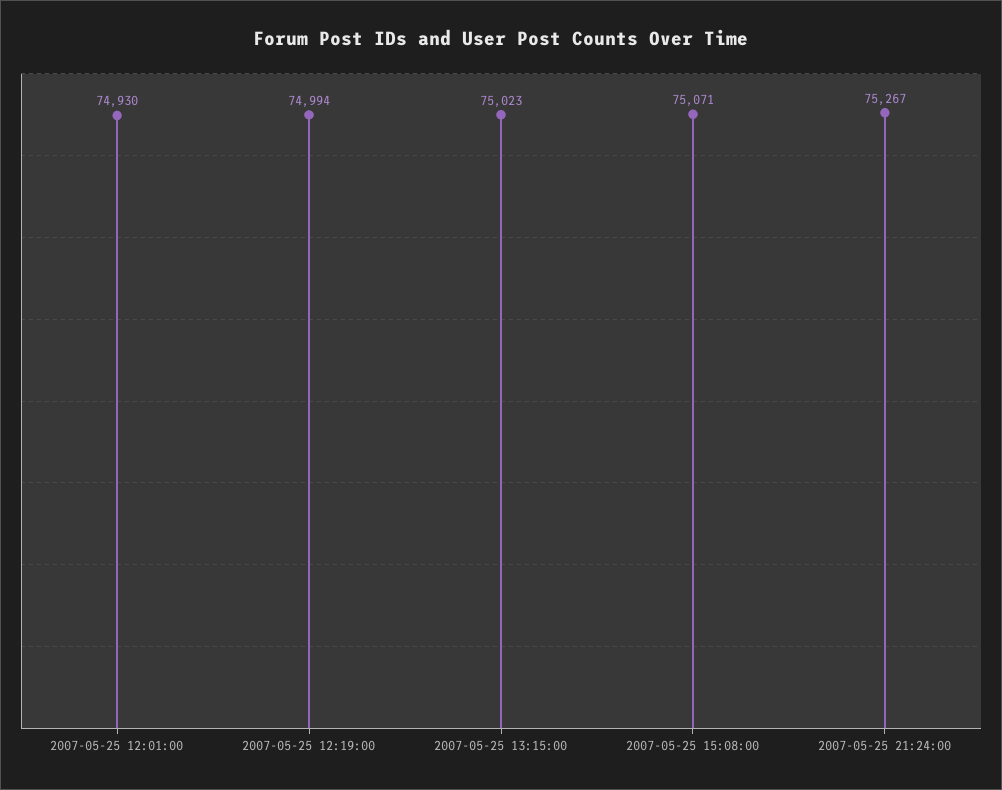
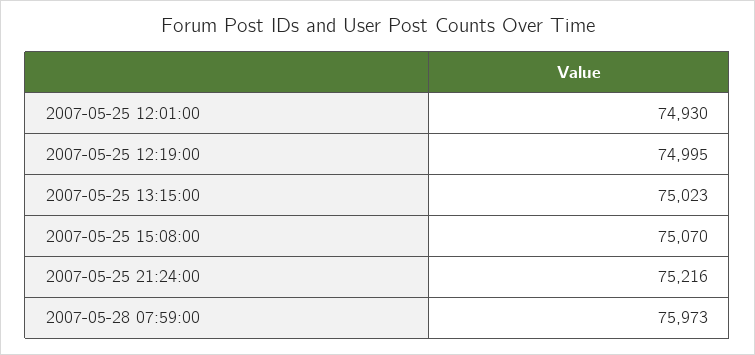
2007-05-25 12:19:00: 74994 -> 74995
2007-05-25 15:08:00: 75071 -> 75070
2007-05-25 21:24:00: 75267 -> 75216
2007-05-28 07:59:00: none -> 75973

